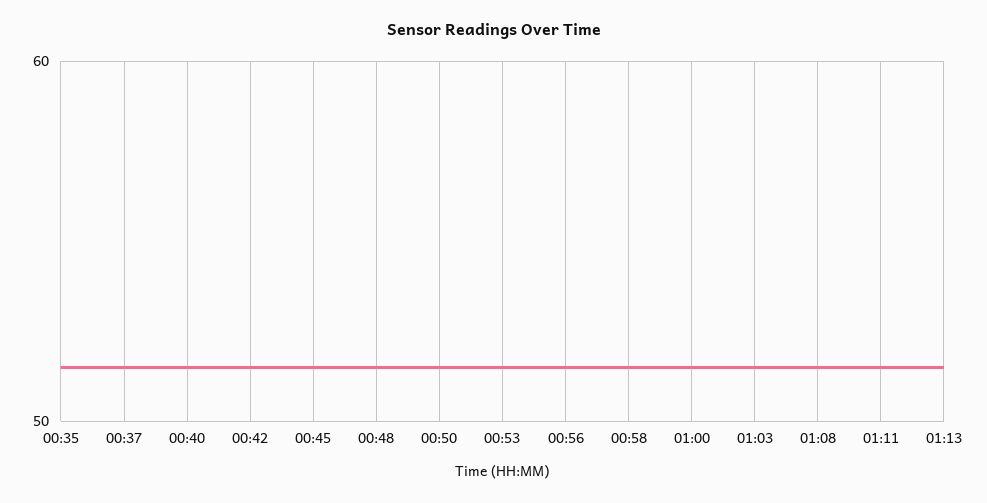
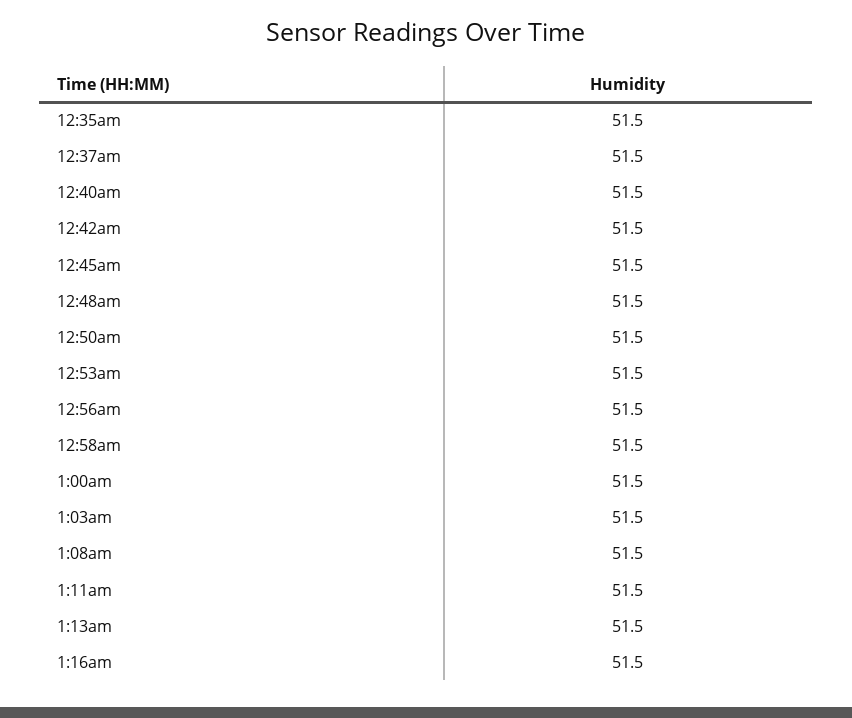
1:16am: none -> 51.5

